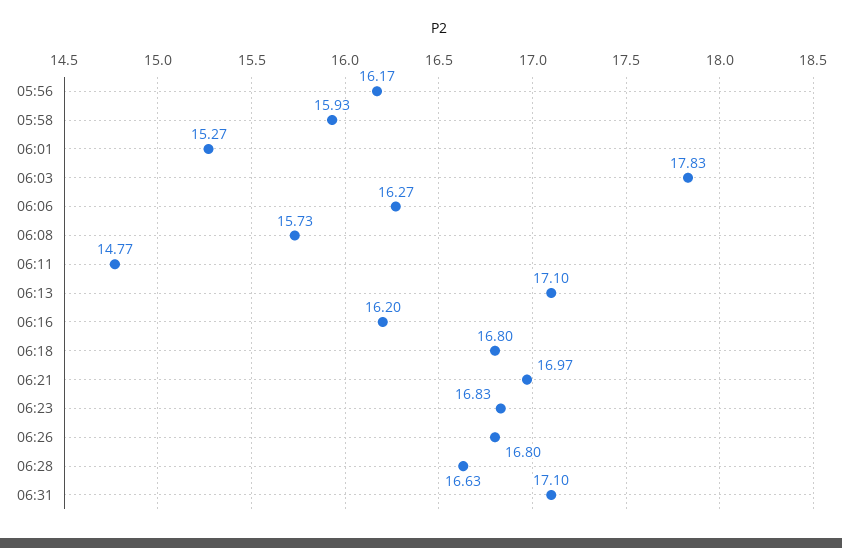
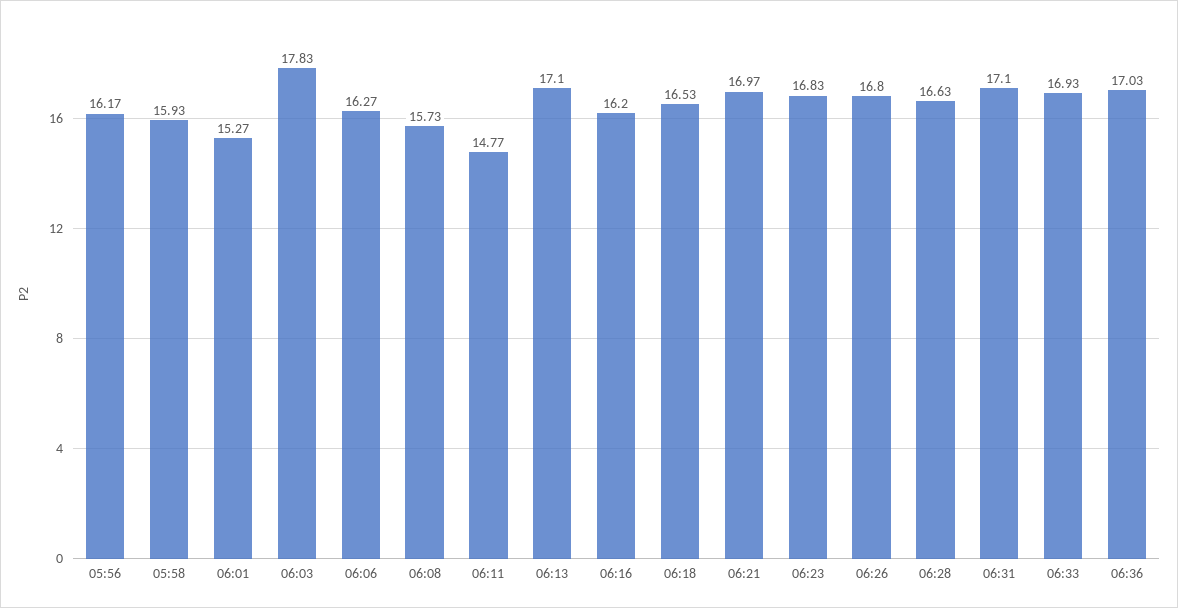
06:18: 16.8 -> 16.53
06:33: none -> 16.93
06:36: none -> 17.03

